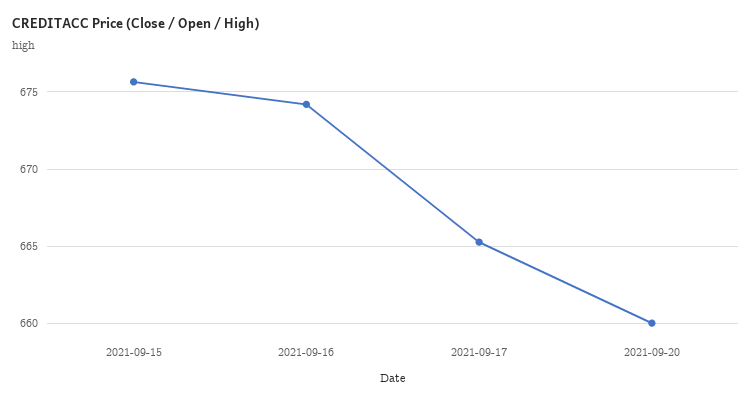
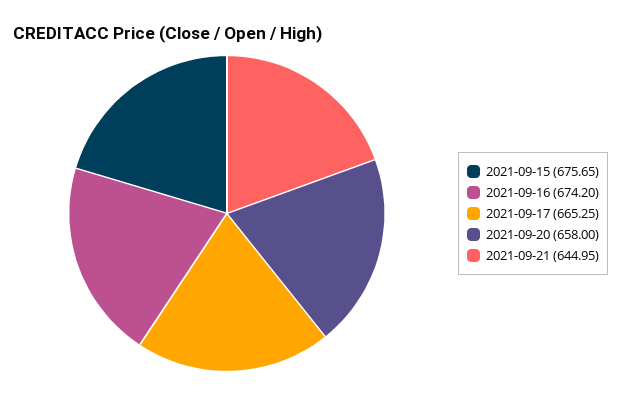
2021-09-20: 660 -> 658
2021-09-21: none -> 644.95

